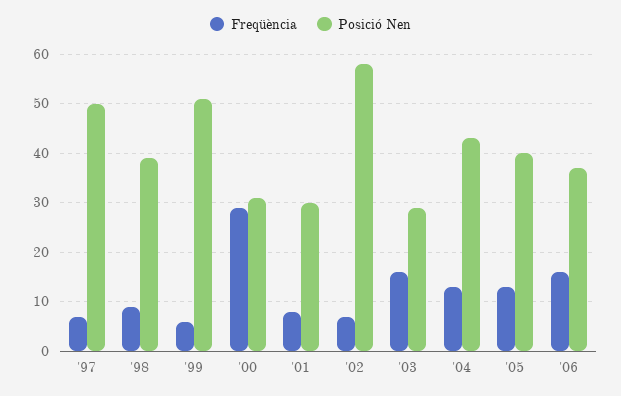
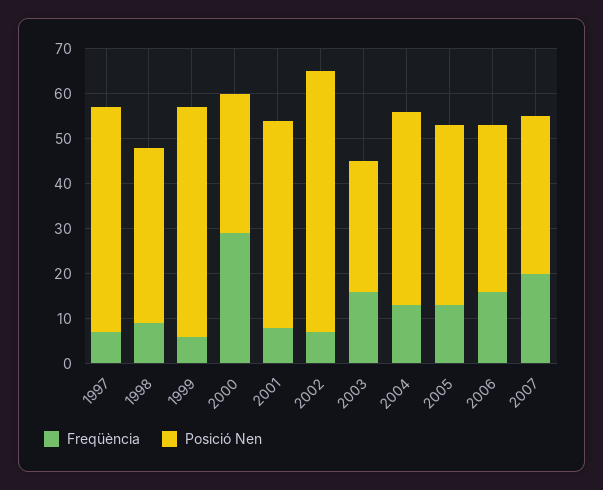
Posició Nen, '01: 30 -> 45
Freqüència, 2007: none -> 20
Posició Nen, 2007: none -> 35

